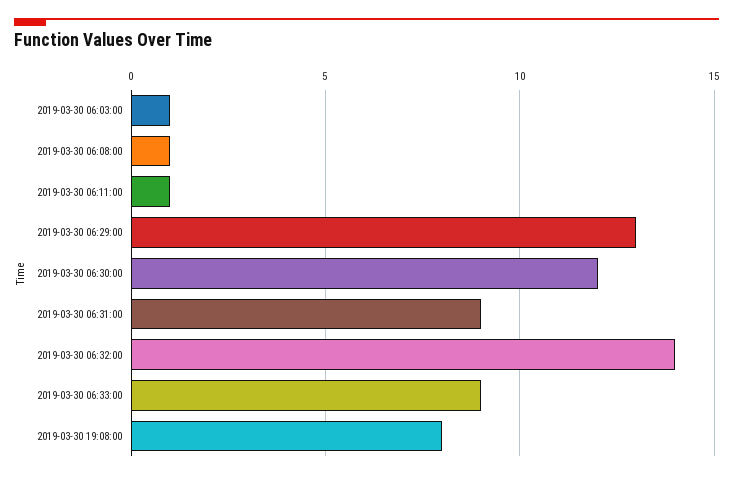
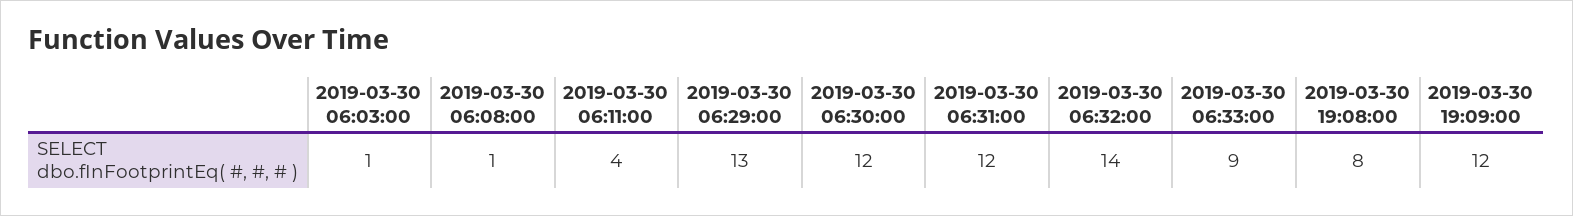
2019-03-30 06:11:00: 1 -> 4
2019-03-30 06:31:00: 9 -> 12
2019-03-30 19:09:00: none -> 12

